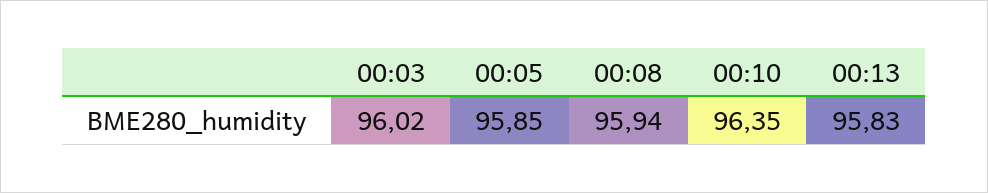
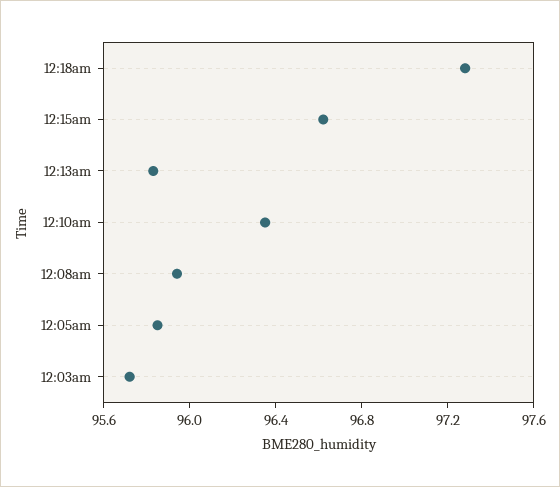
00:03: 96.02 -> 95.7
12:18am: none -> 97.3
12:15am: none -> 96.6

